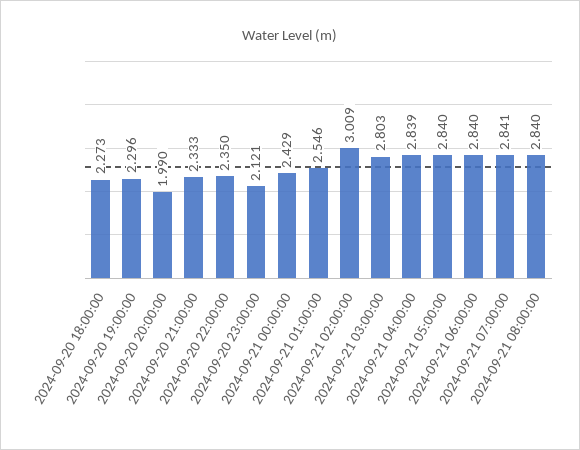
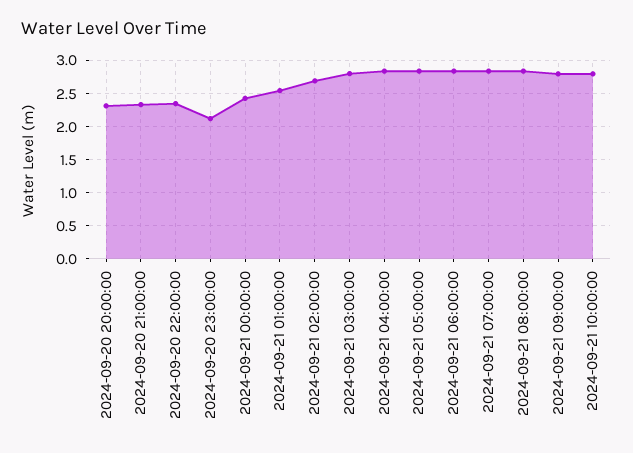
2024-09-20 18:00:00: 2.273 -> none
2024-09-20 19:00:00: 2.296 -> none
2024-09-20 20:00:00: 1.99 -> 2.3
2024-09-21 02:00:00: 3.009 -> 2.7
2024-09-21 09:00:00: none -> 2.8
2024-09-21 10:00:00: none -> 2.8

